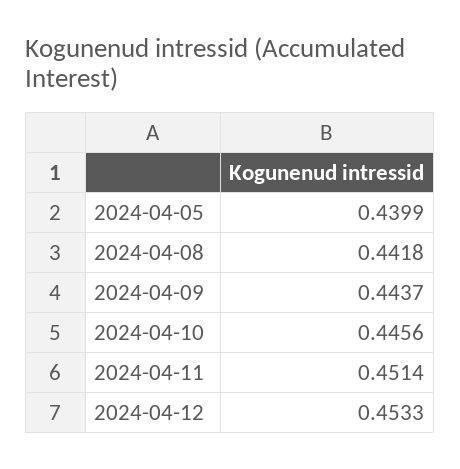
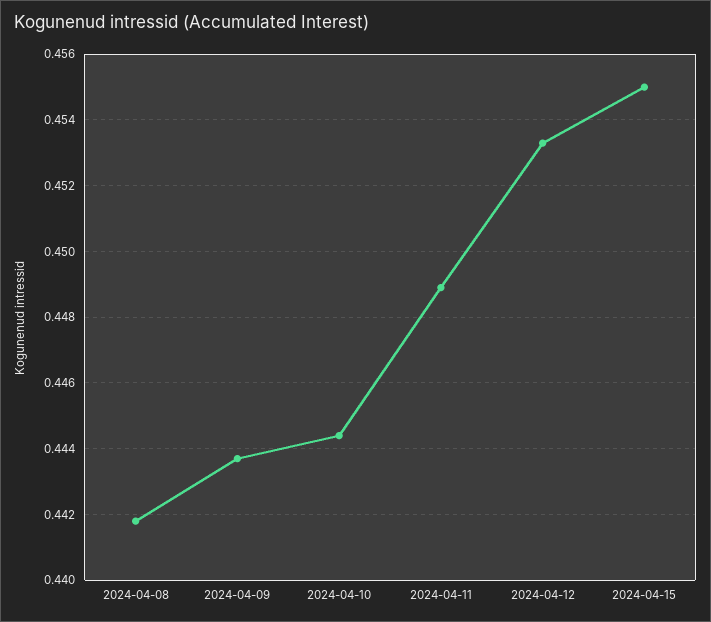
2024-04-05: 0.4399 -> none
2024-04-10: 0.4456 -> 0.4445
2024-04-11: 0.4514 -> 0.449
2024-04-15: none -> 0.455

